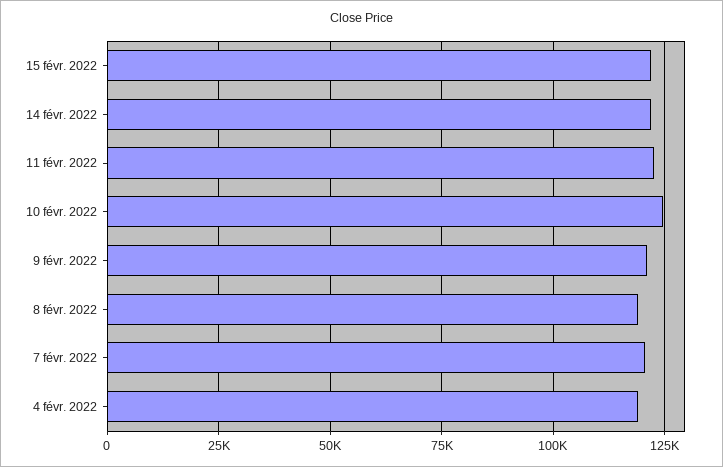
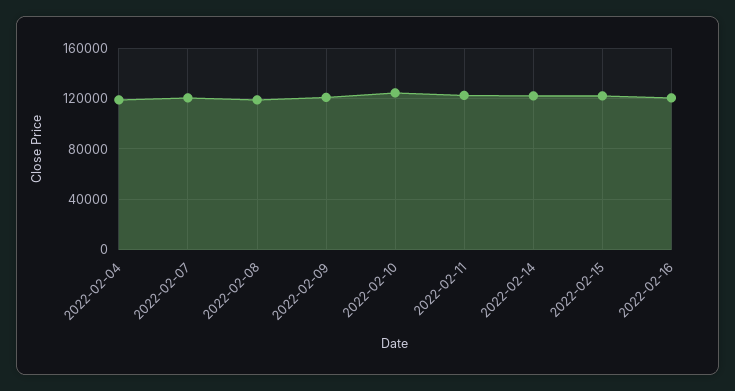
2022-02-16: none -> 120000

